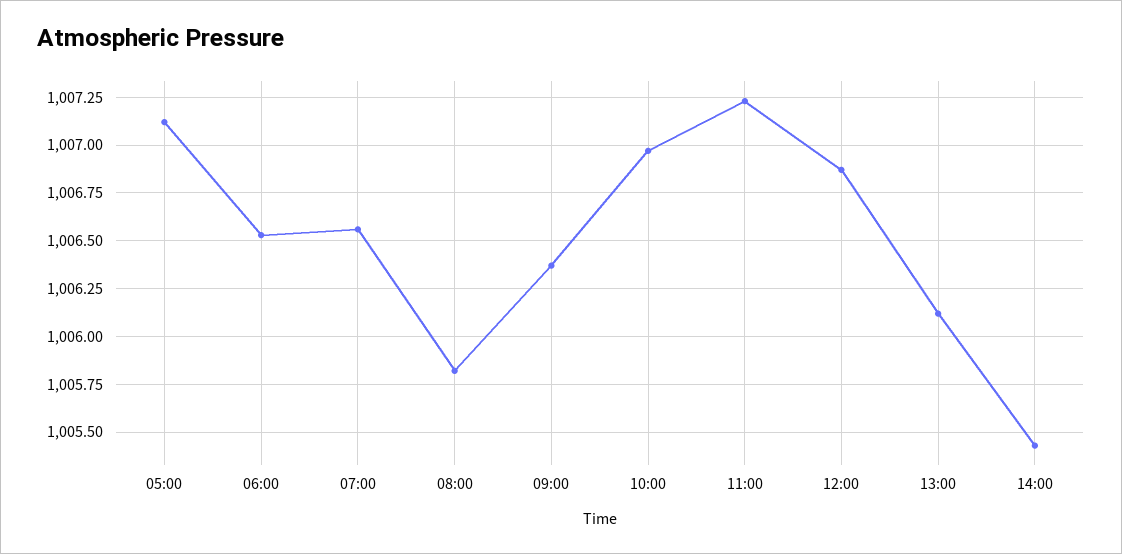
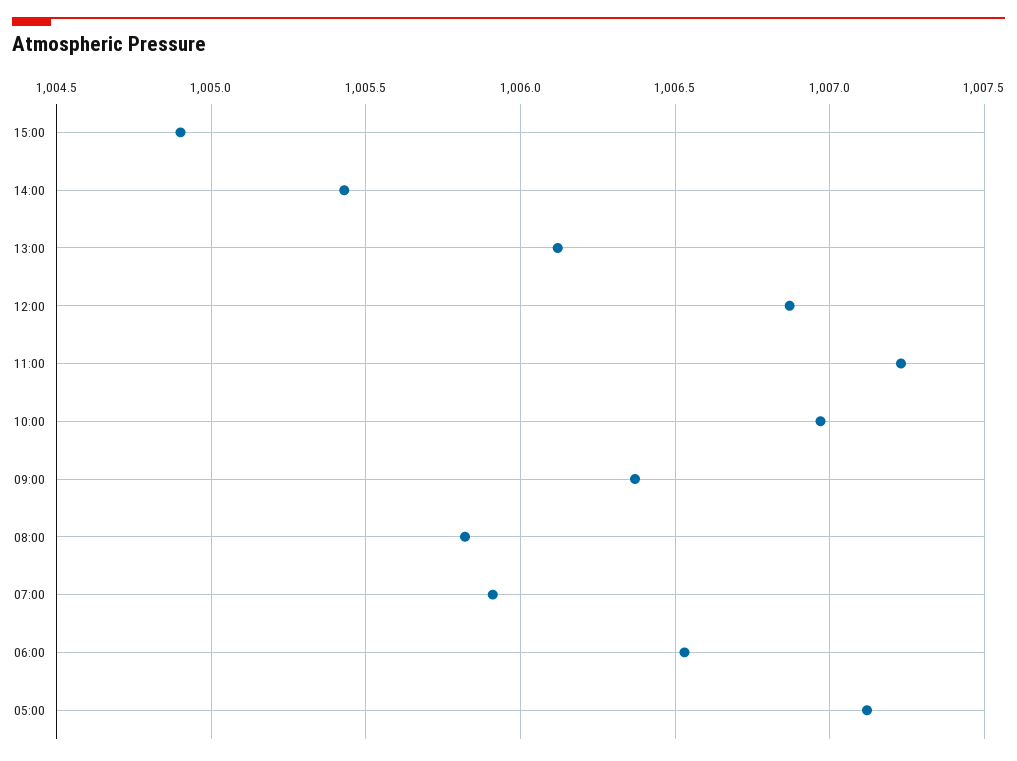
07:00: 1006.55 -> 1005.9
15:00: none -> 1004.9

